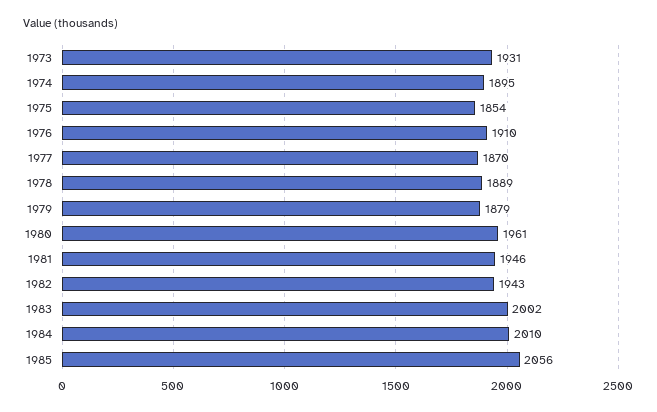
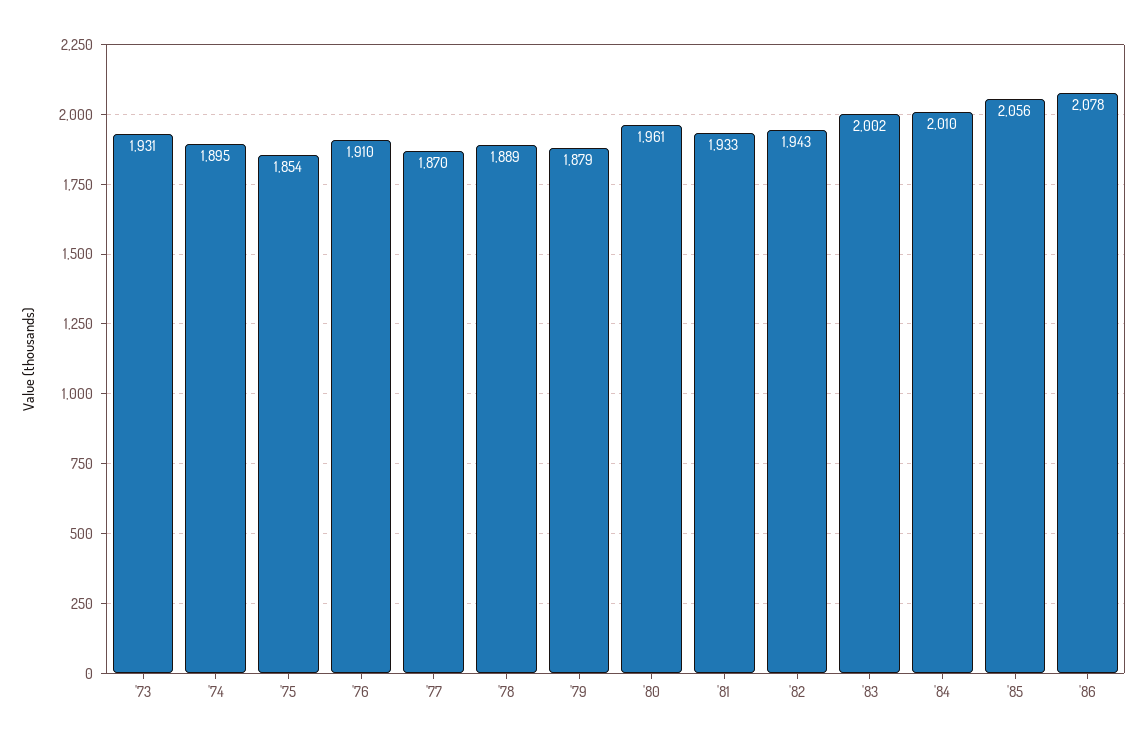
1981: 1946 -> 1933
'86: none -> 2078

